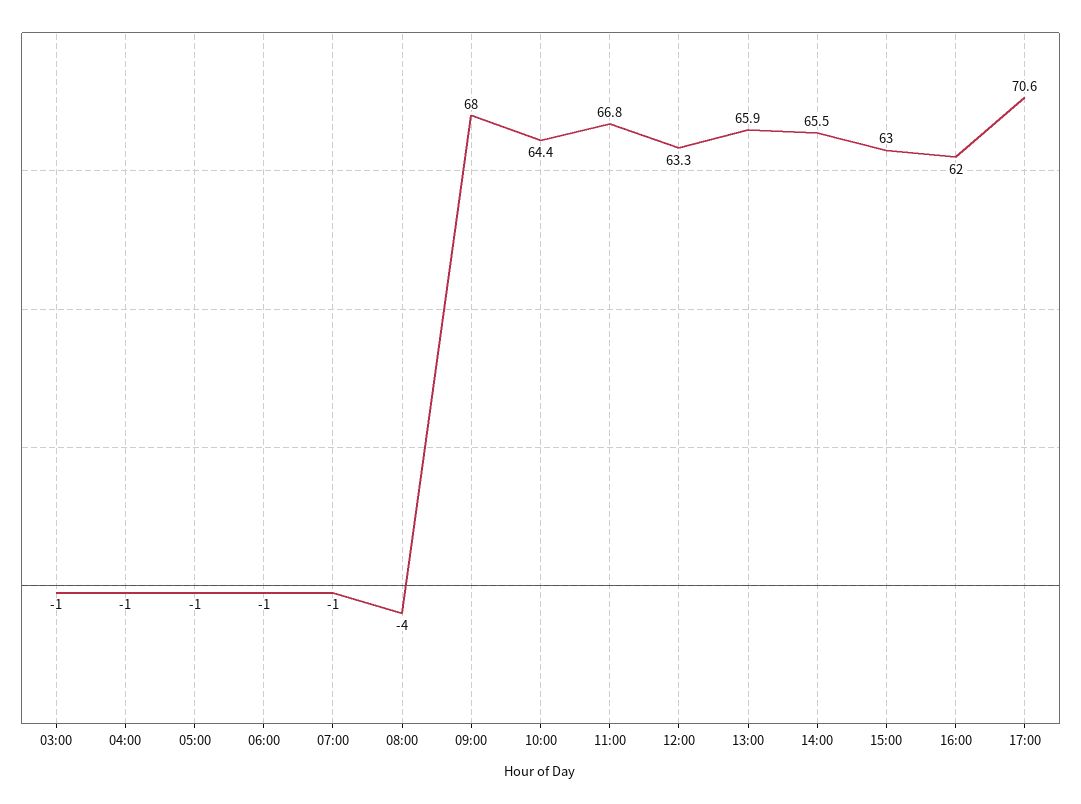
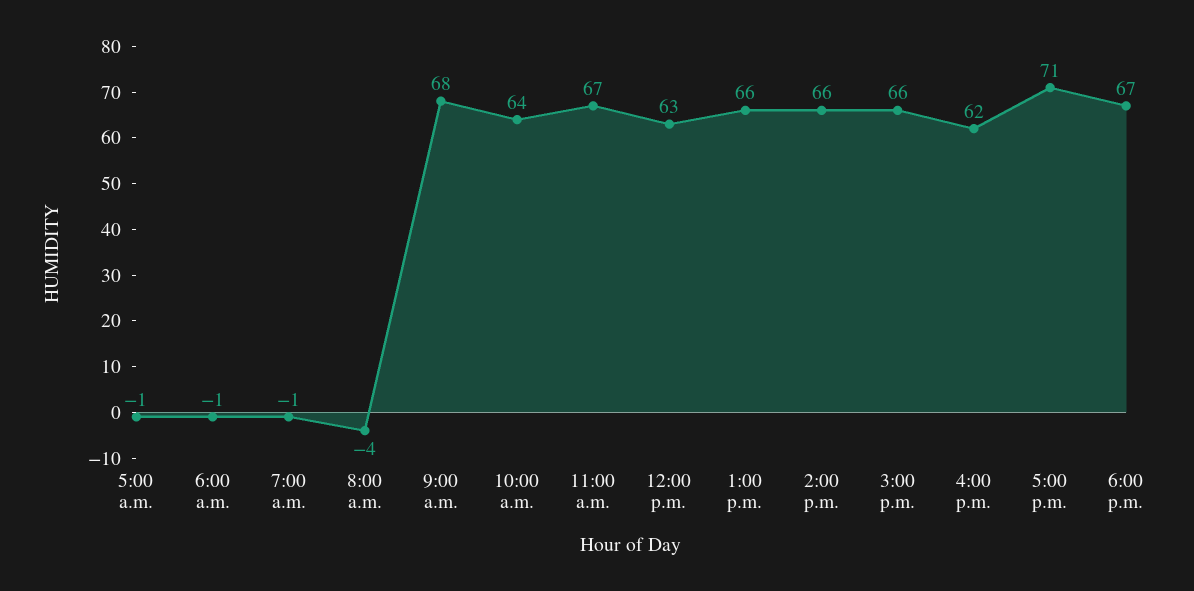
03:00: -1 -> none
04:00: -1 -> none
15:00: 63 -> 66
6:00 p.m.: none -> 67

